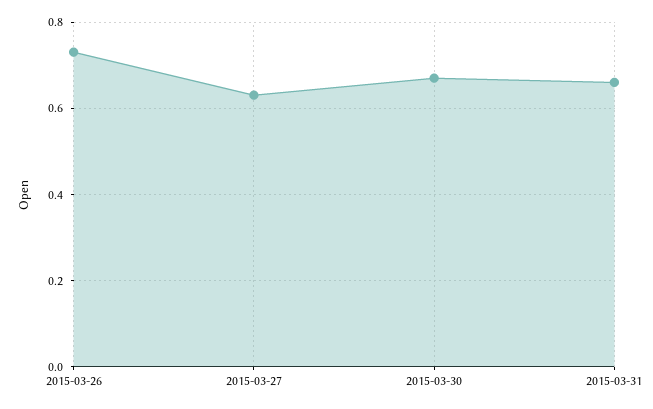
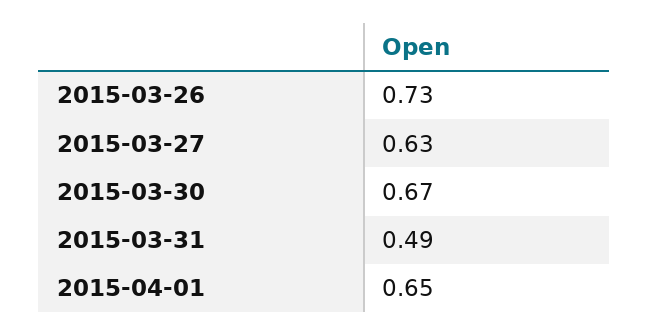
2015-03-31: 0.65 -> 0.49
2015-04-01: none -> 0.65

